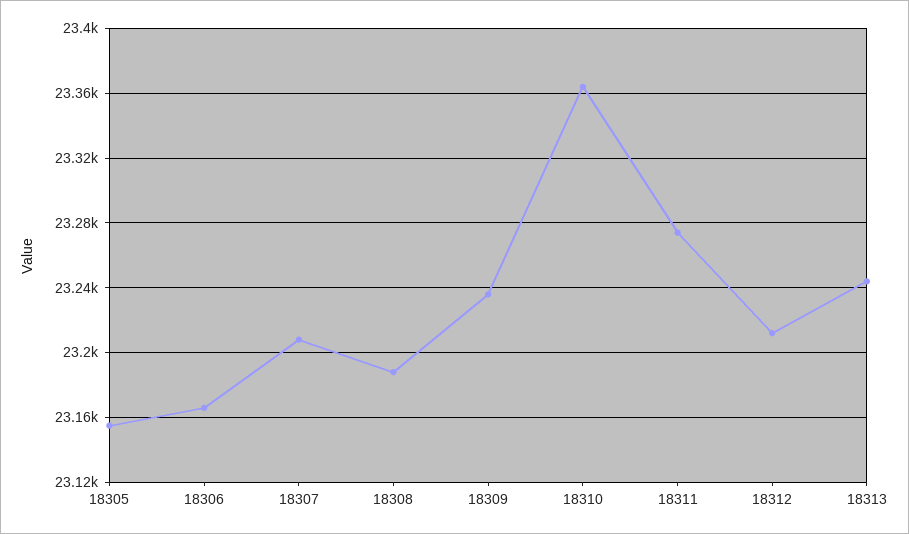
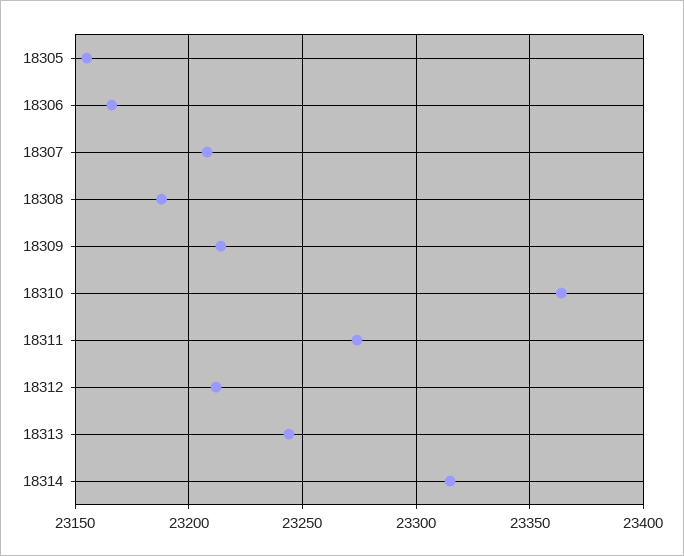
18309: 23235 -> 23215
18314: none -> 23315

